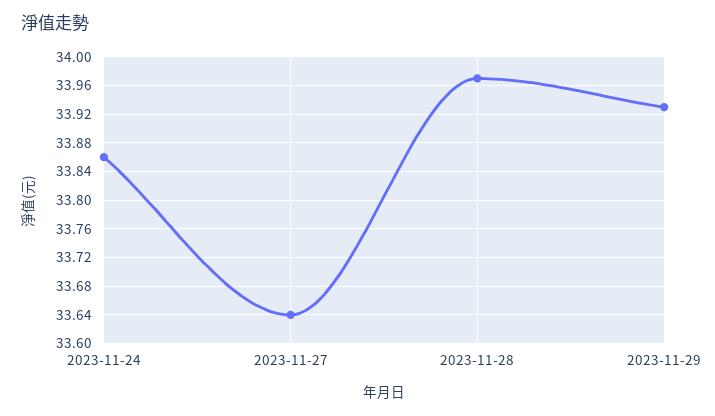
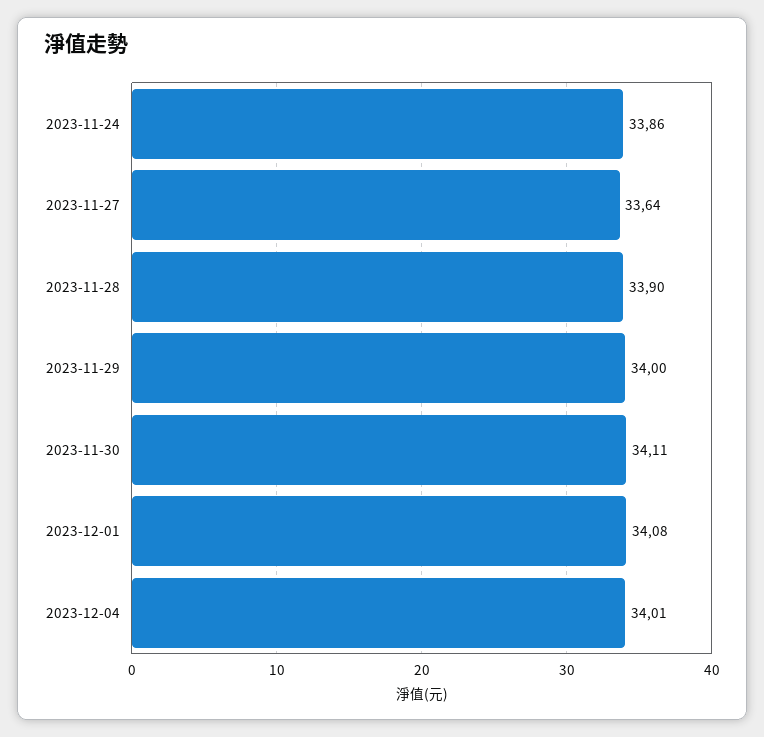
2023-11-28: 33.97 -> 33.9
2023-11-29: 33.93 -> 34
2023-11-30: none -> 34.11
2023-12-01: none -> 34.08
2023-12-04: none -> 34.01

